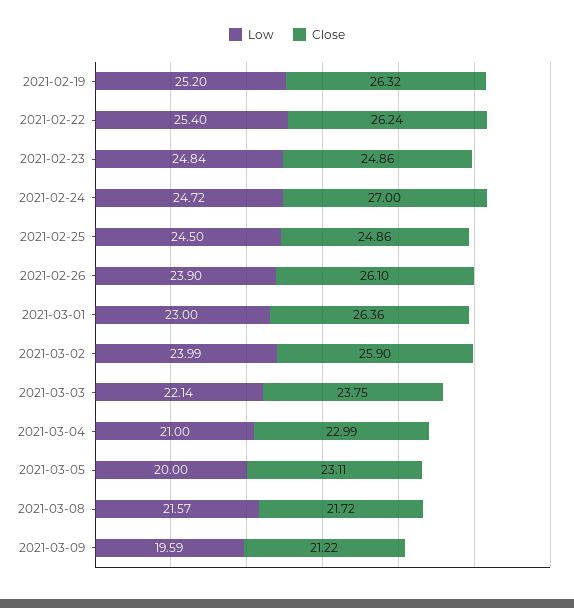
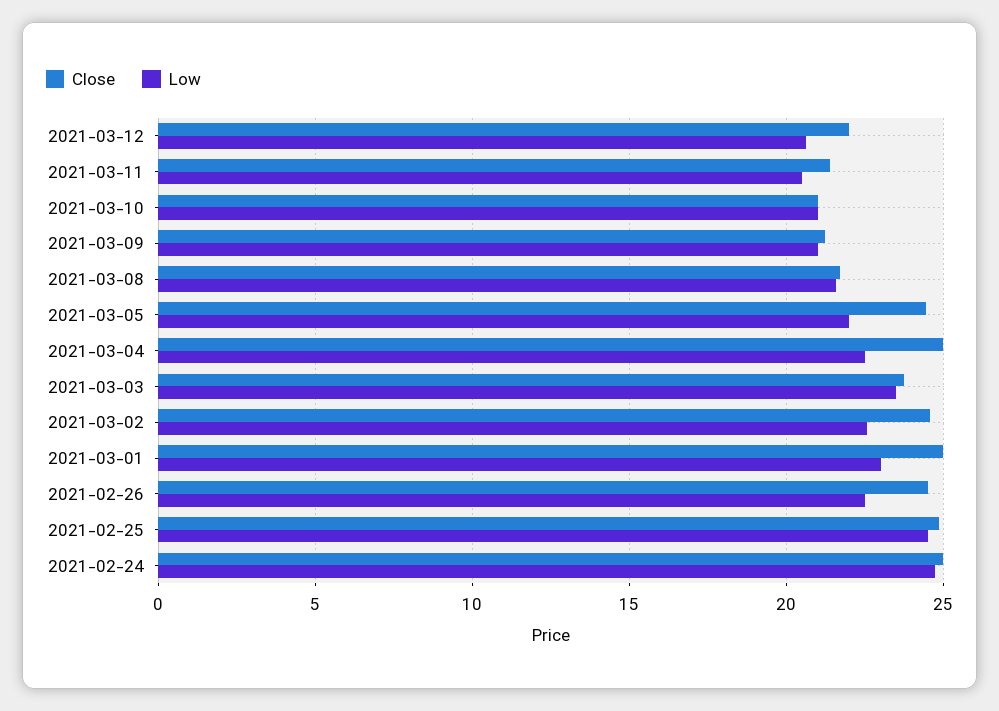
Low, 2021-02-19: 25.2 -> none
Close, 2021-02-19: 26.32 -> none
Low, 2021-02-22: 25.4 -> none
Close, 2021-02-22: 26.24 -> none
Low, 2021-02-23: 24.84 -> none
Close, 2021-02-23: 24.86 -> none
Close, 2021-02-24: 27 -> 25
Low, 2021-02-26: 23.9 -> 22.5
Close, 2021-02-26: 26.1 -> 24.5
Close, 2021-03-01: 26.36 -> 25
Low, 2021-03-02: 23.99 -> 22.5
Close, 2021-03-02: 25.9 -> 24.5
Low, 2021-03-03: 22.14 -> 23.5
Low, 2021-03-04: 21 -> 22.5
Close, 2021-03-04: 22.99 -> 25
Low, 2021-03-05: 20 -> 22
Close, 2021-03-05: 23.11 -> 24.5
Low, 2021-03-09: 19.59 -> 21
Close, 2021-03-12: none -> 22
Low, 2021-03-12: none -> 20.5
Close, 2021-03-11: none -> 21.5
Low, 2021-03-11: none -> 20.5
Close, 2021-03-10: none -> 21
Low, 2021-03-10: none -> 21

